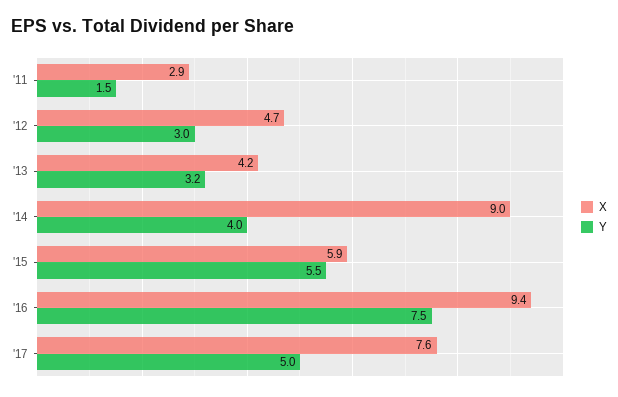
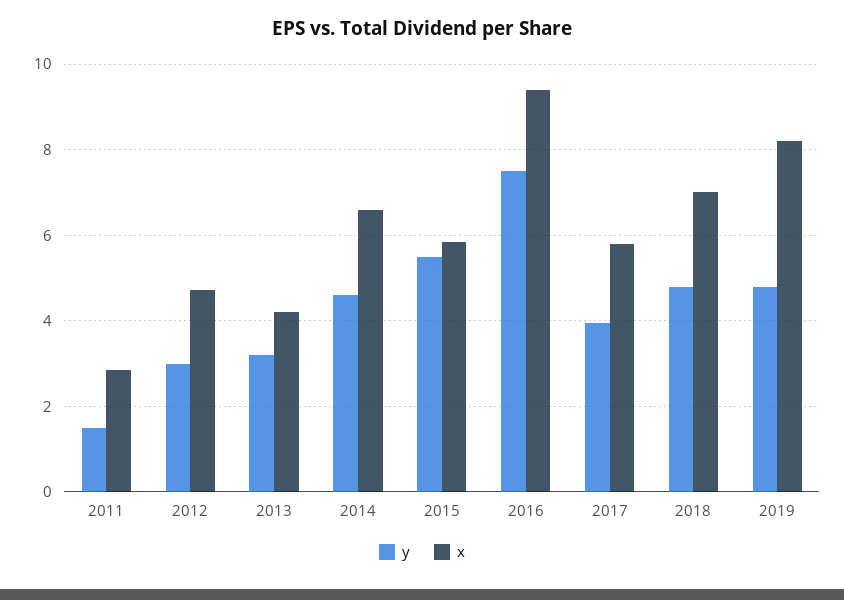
X, '14: 9 -> 6.6
Y, '14: 4 -> 4.6
X, '17: 7.6 -> 5.8
Y, '17: 5 -> 4
Y, 2018: none -> 4.8
X, 2018: none -> 7
Y, 2019: none -> 4.8
X, 2019: none -> 8.2

